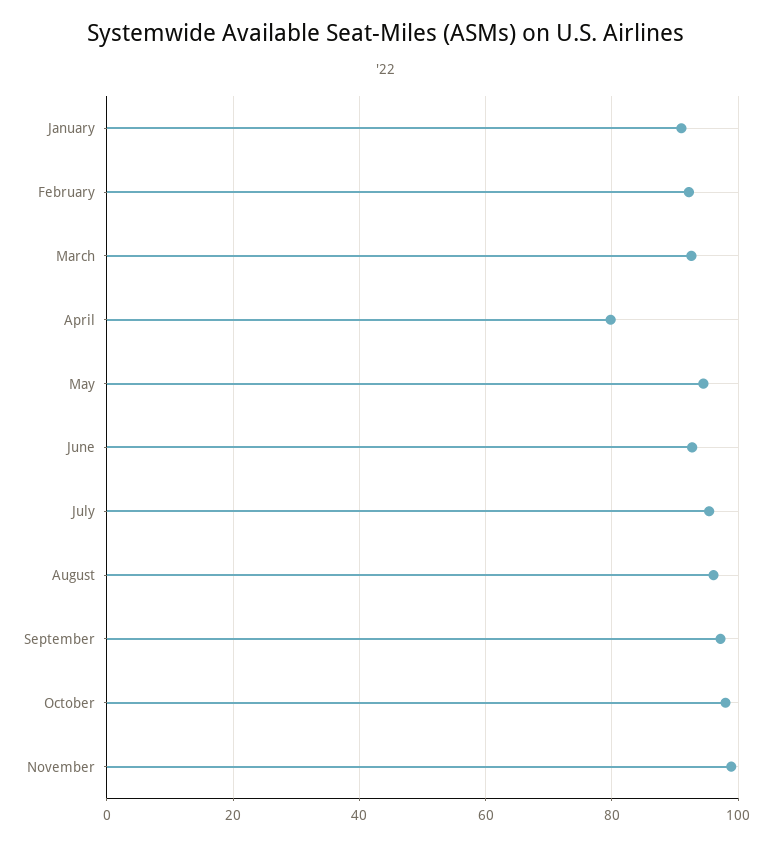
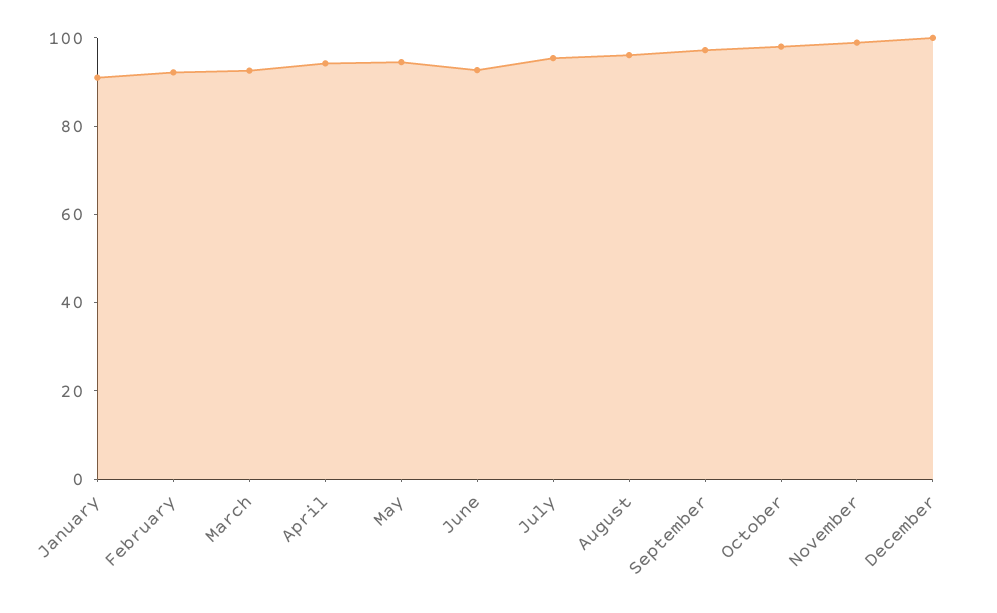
April: 80 -> 95
December: none -> 100

